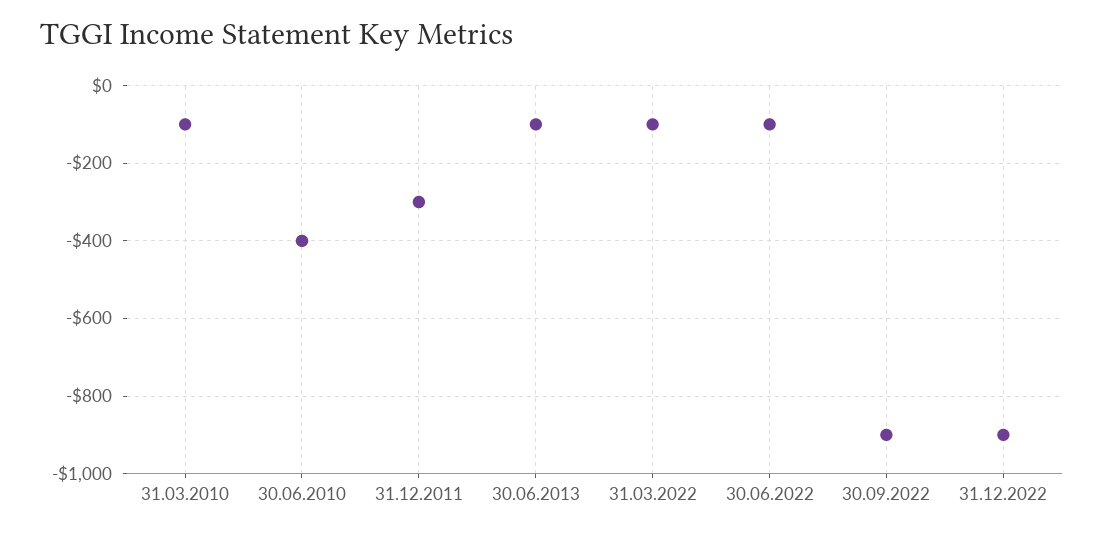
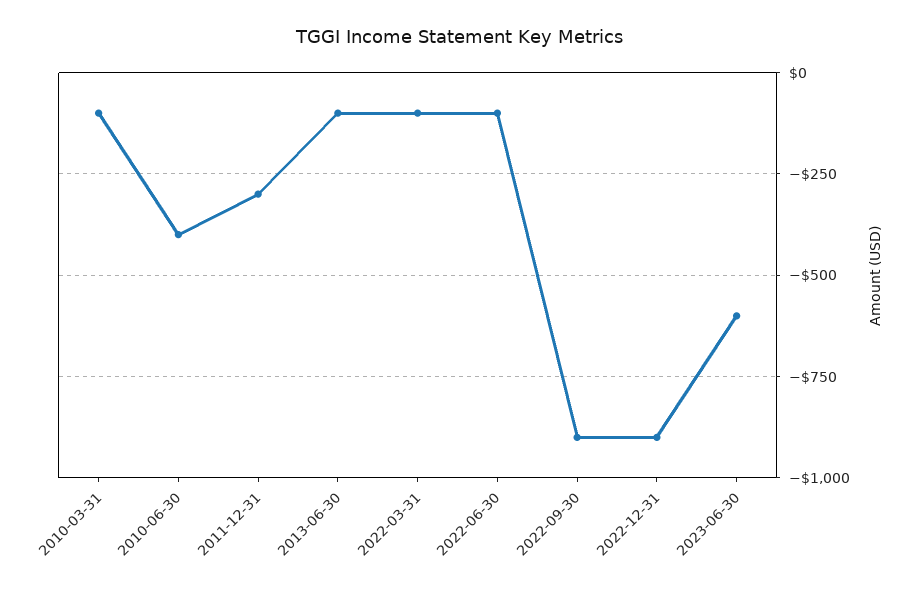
2023-06-30: none -> -600

